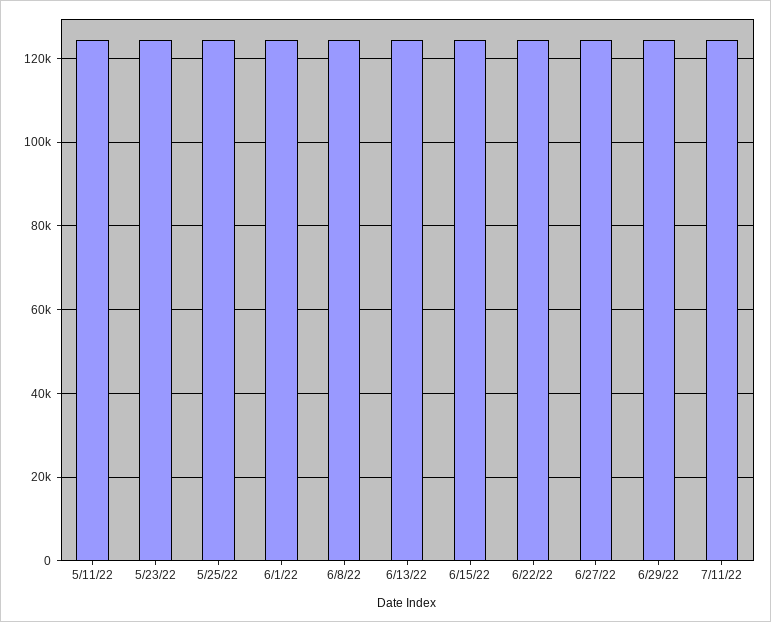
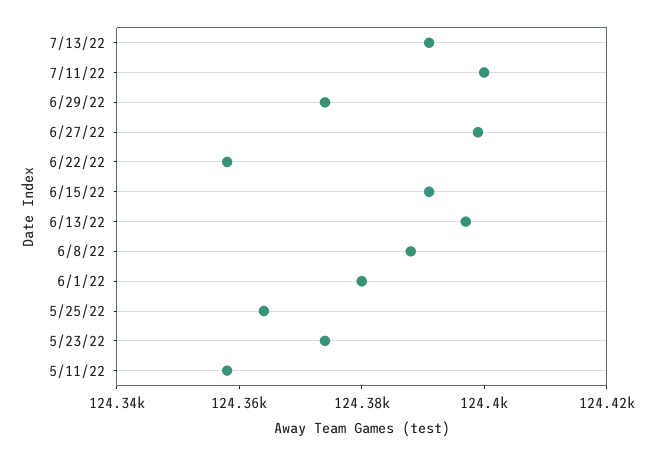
7/13/22: none -> 124390

